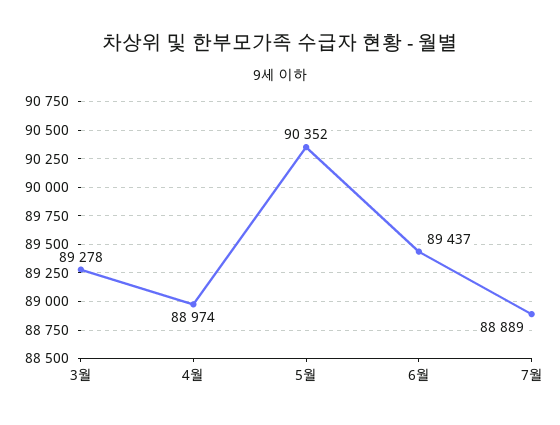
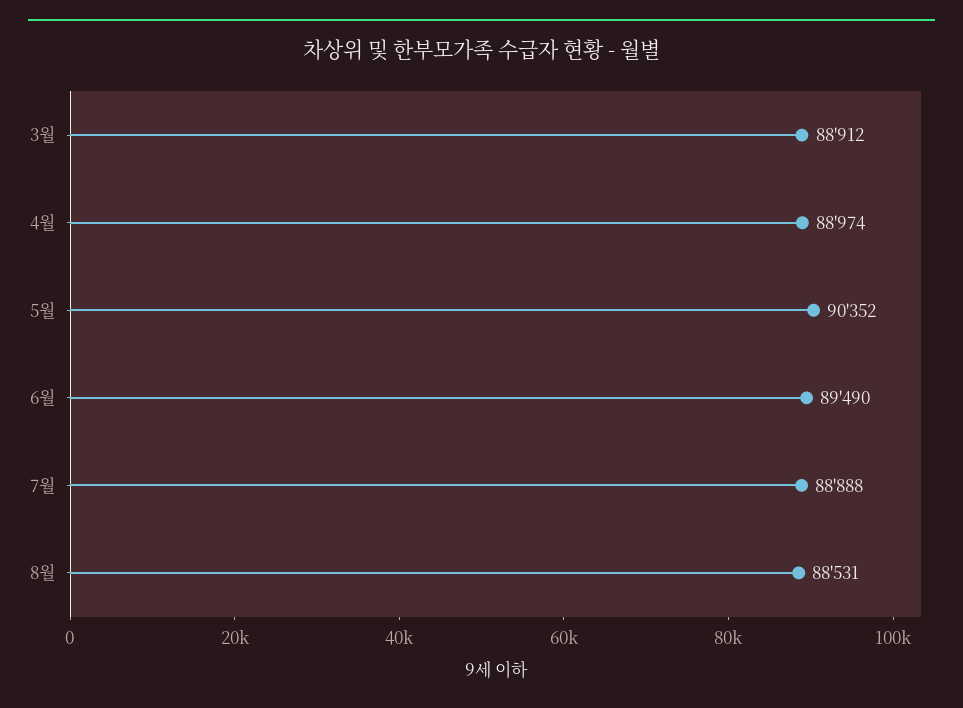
3월: 89278 -> 88912
6월: 89437 -> 89490
7월: 88889 -> 88888
8월: none -> 88531

